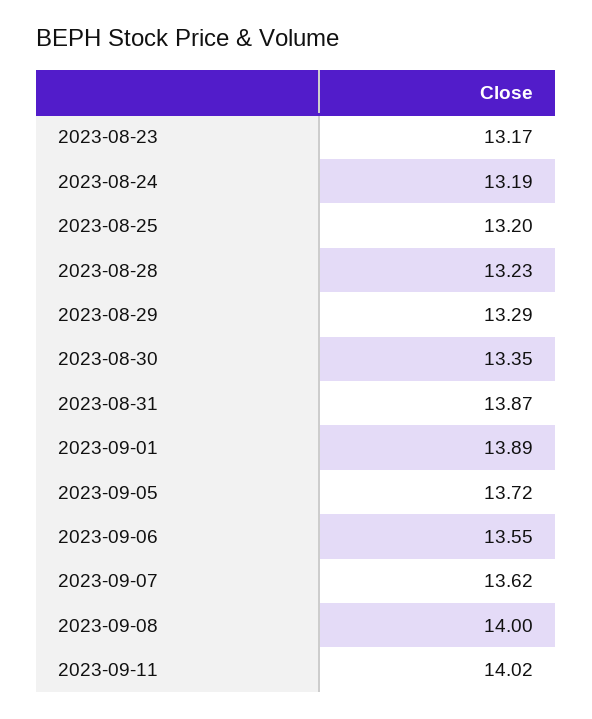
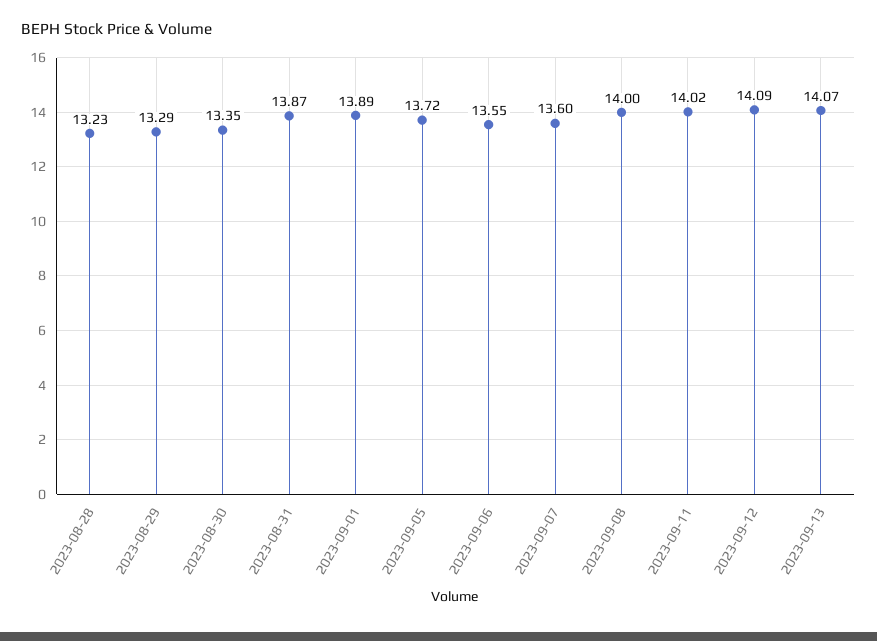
2023-08-23: 13.17 -> none
2023-08-24: 13.19 -> none
2023-08-25: 13.2 -> none
2023-09-07: 13.62 -> 13.6
2023-09-12: none -> 14.09
2023-09-13: none -> 14.07

